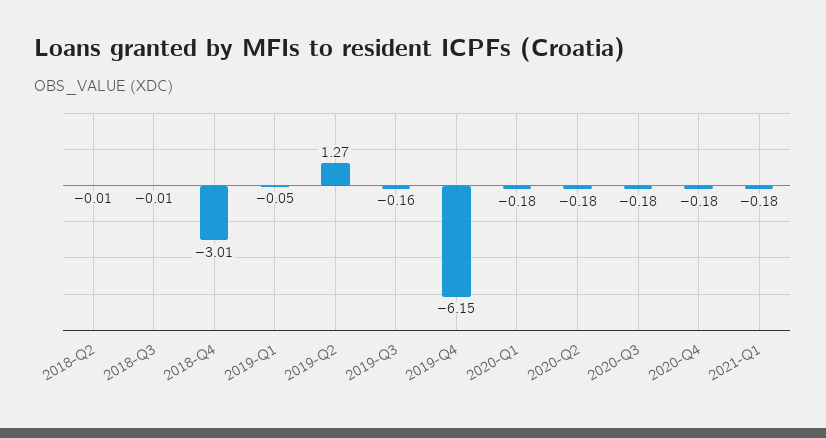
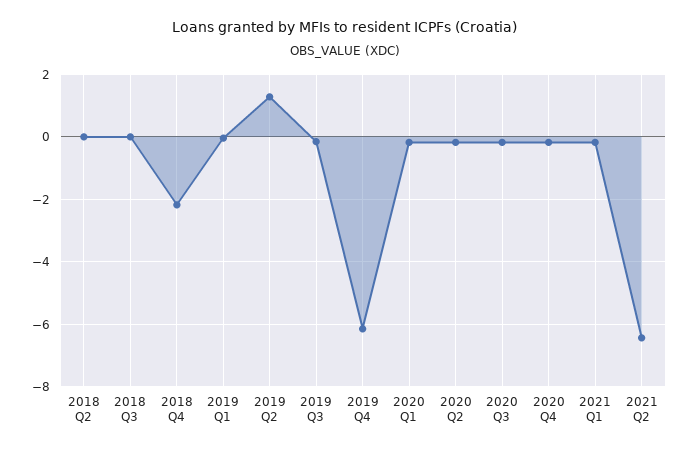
2018-Q4: -3.01 -> -2.2
2021 Q2: none -> -6.4

